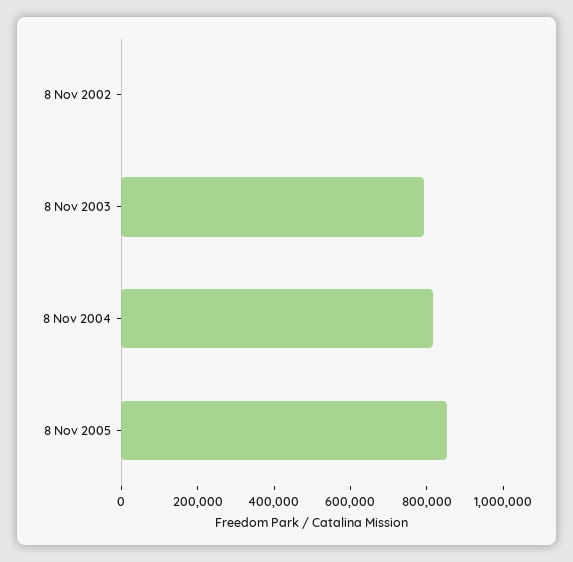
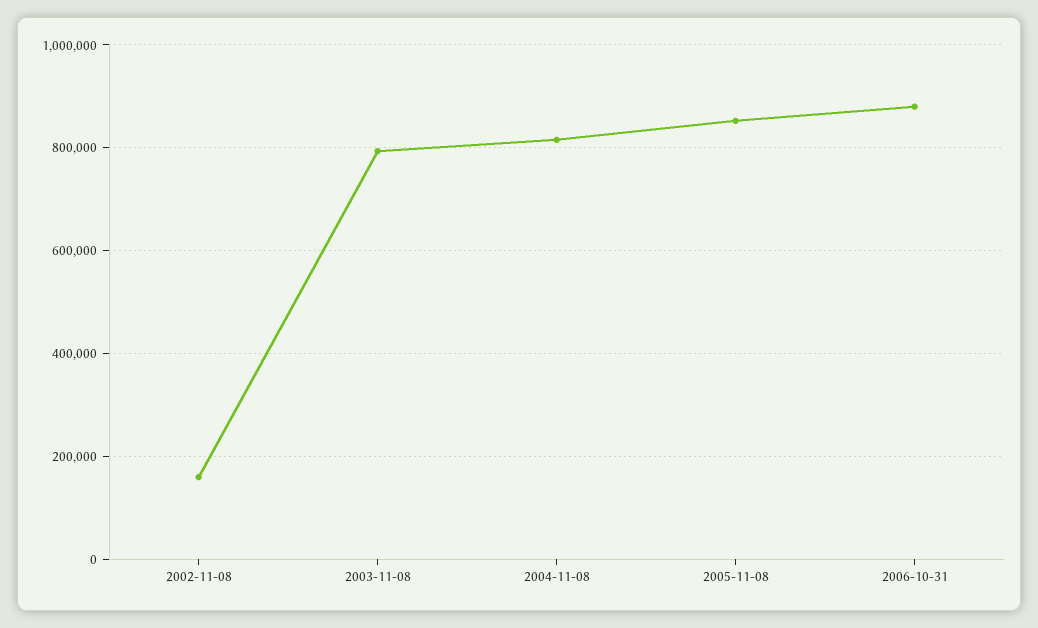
8 Nov 2002: 0 -> 160000
2006-10-31: none -> 880000

